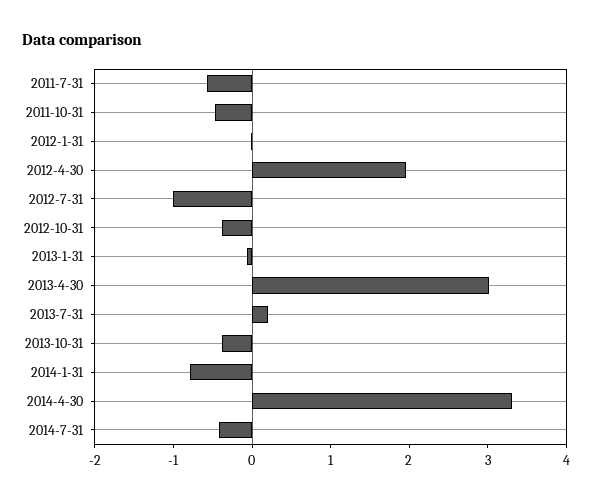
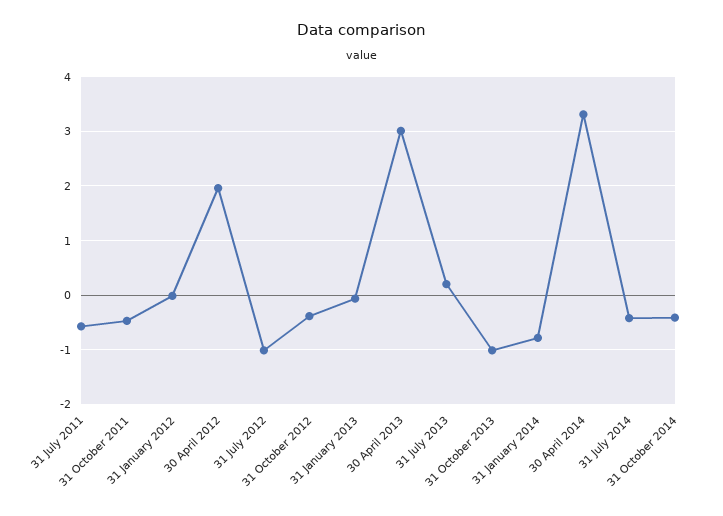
2013-10-31: -0.4 -> -1
31 October 2014: none -> -0.4

